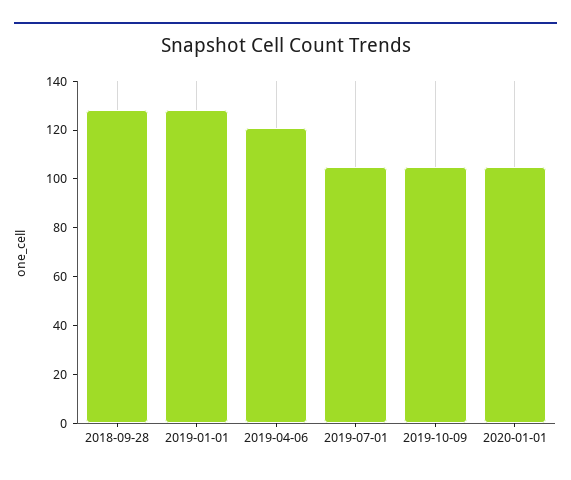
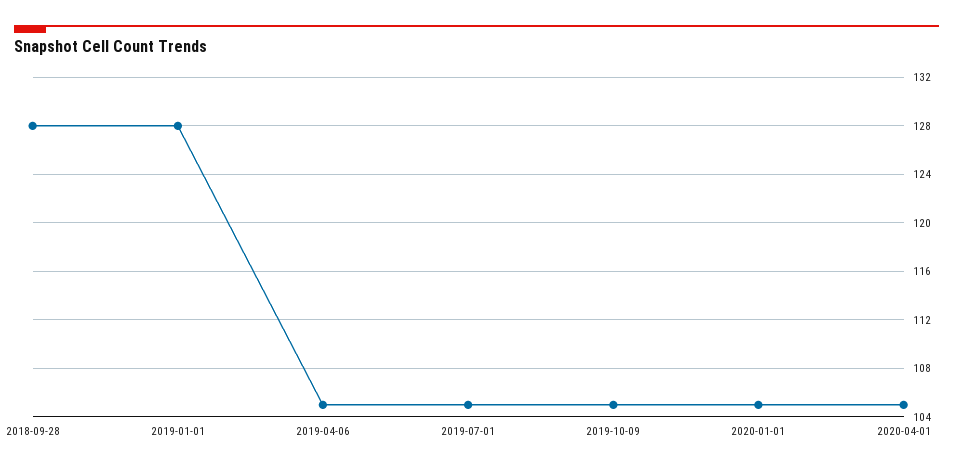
2019-04-06: 120 -> 105
2020-04-01: none -> 105

